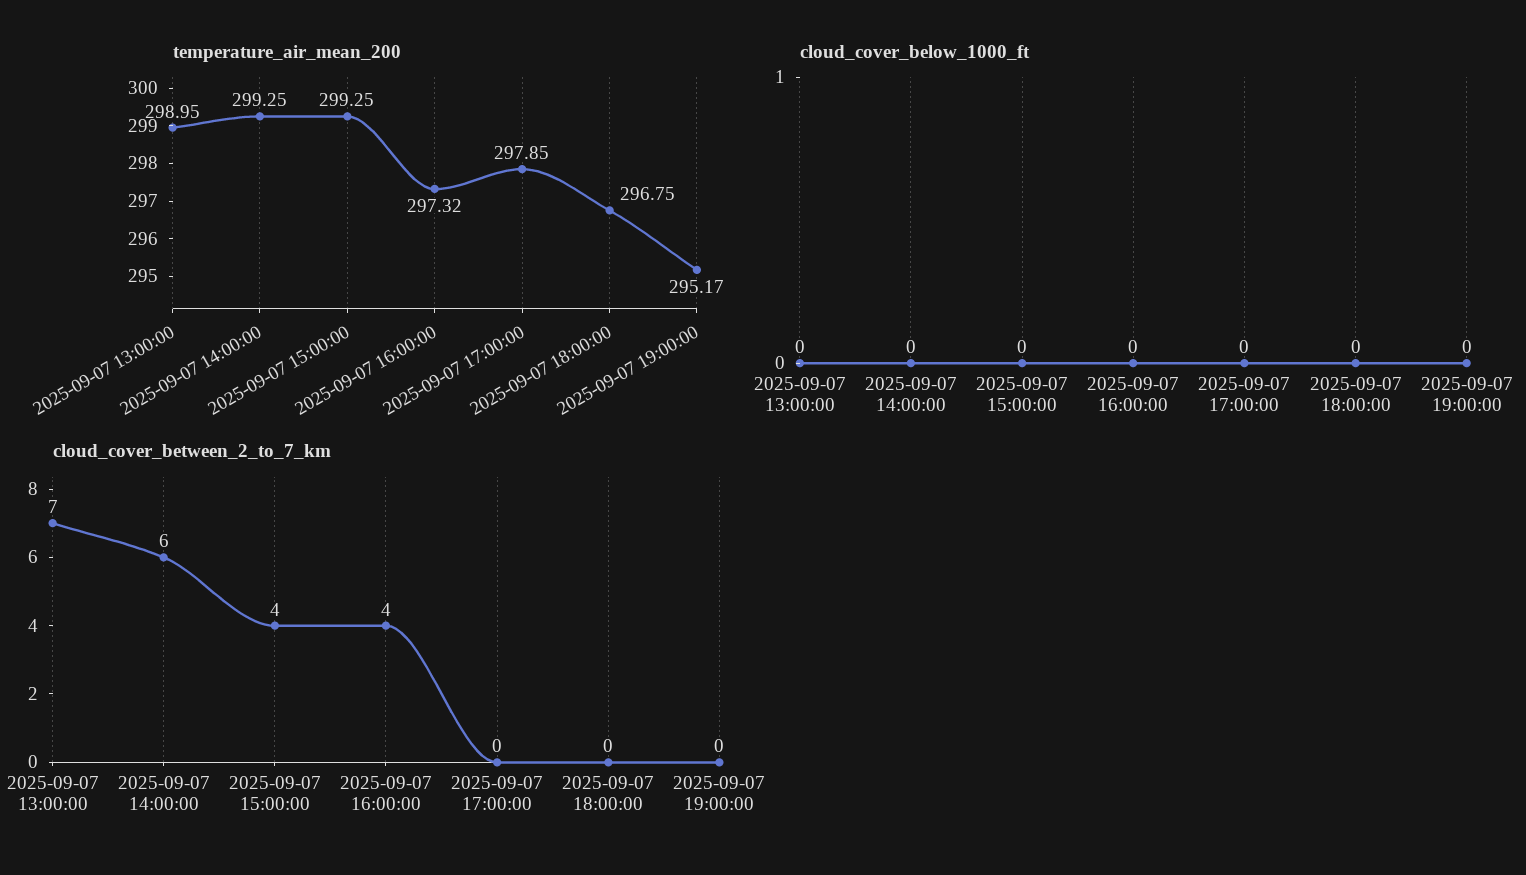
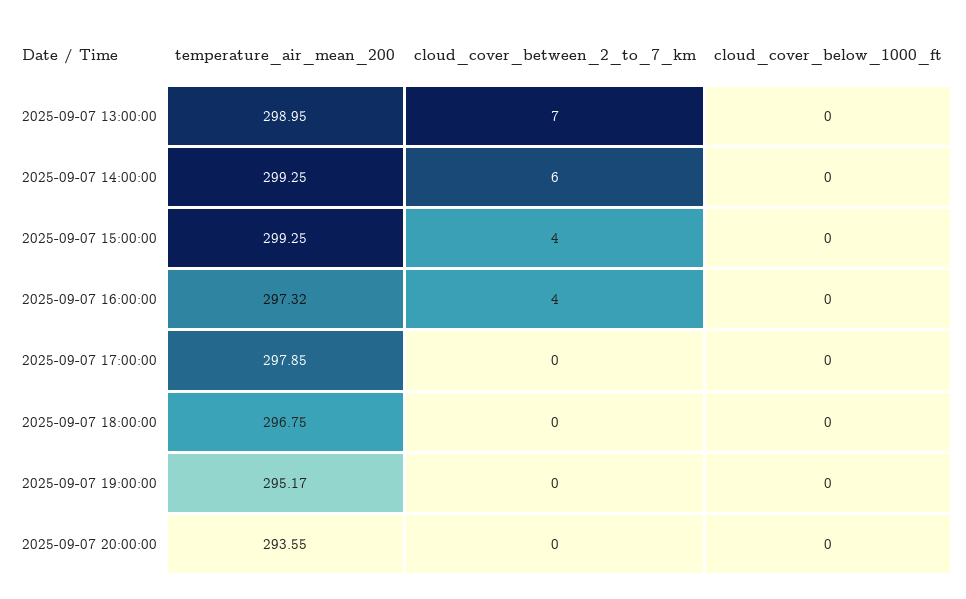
temperature_air_mean_200, 2025-09-07 20:00:00: none -> 293.55
cloud_cover_between_2_to_7_km, 2025-09-07 20:00:00: none -> 0
cloud_cover_below_1000_ft, 2025-09-07 20:00:00: none -> 0

